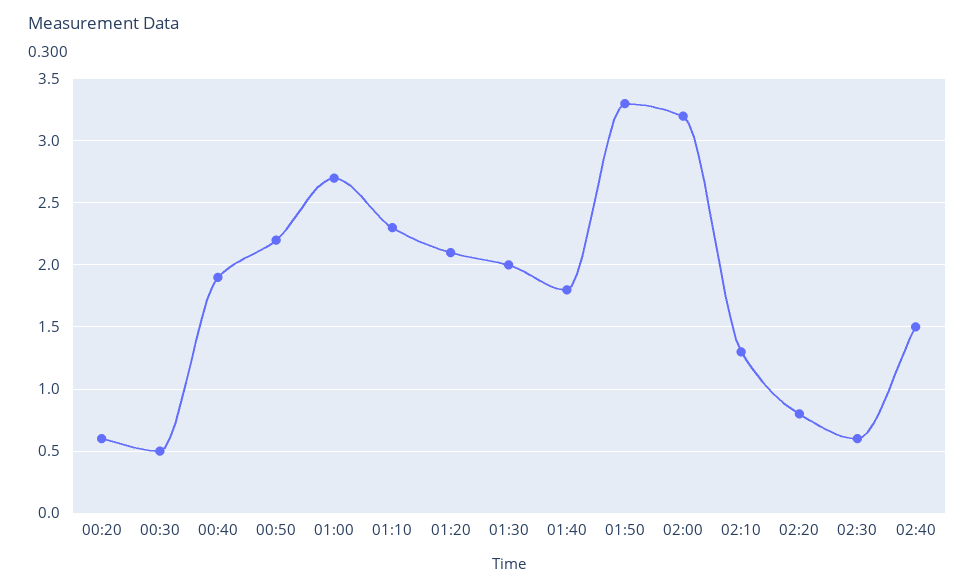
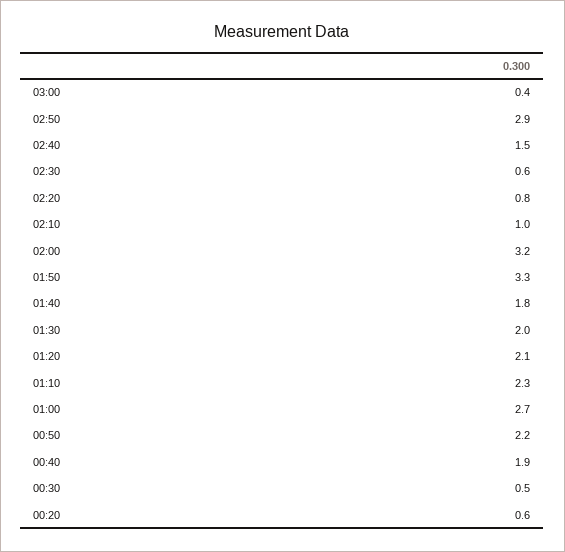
02:10: 1.3 -> 1
03:00: none -> 0.4
02:50: none -> 2.9

